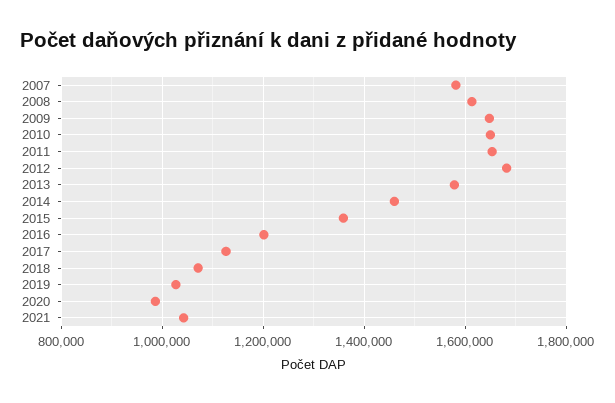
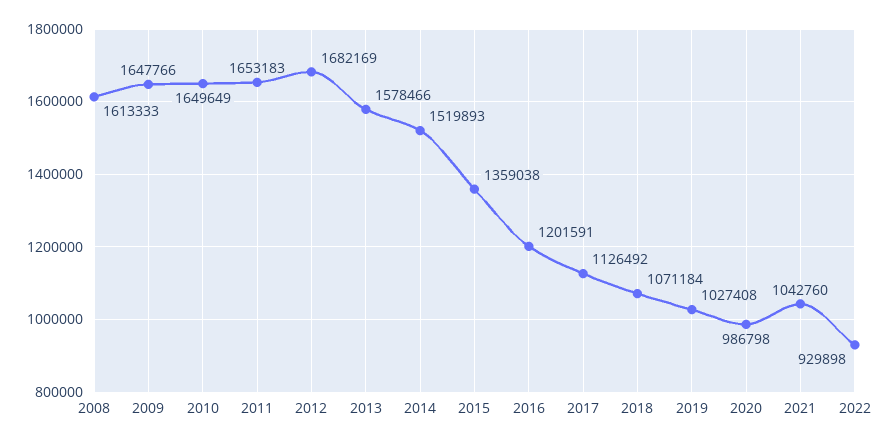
2007: 1580000 -> none
2014: 1460000 -> 1519893
2022: none -> 929898

